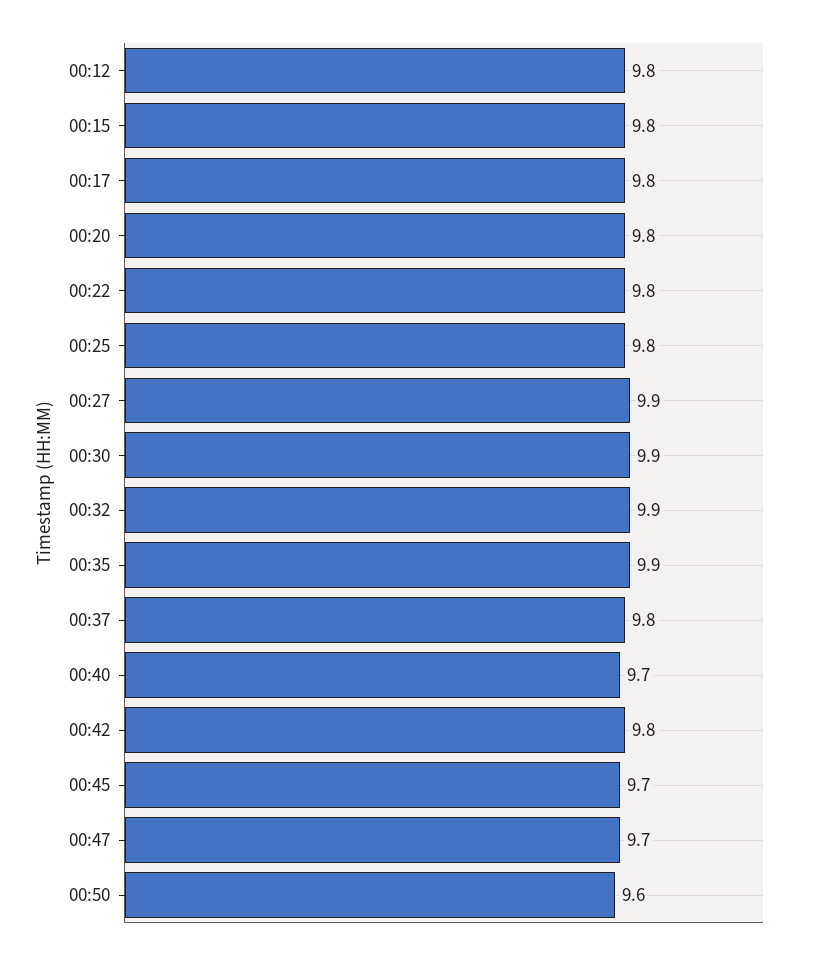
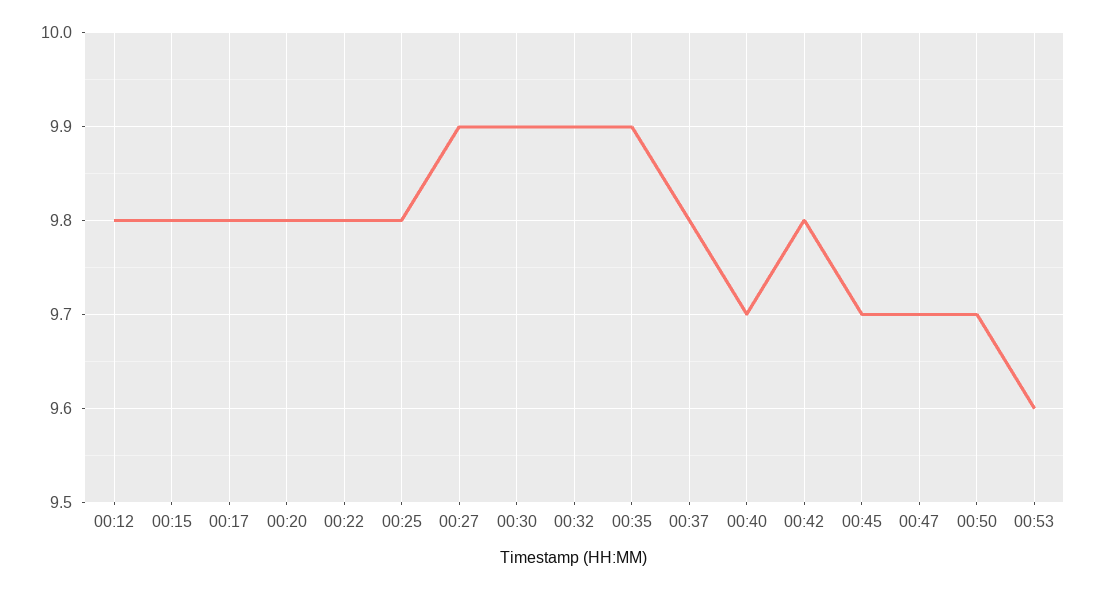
00:50: 9.6 -> 9.7
00:53: none -> 9.6

